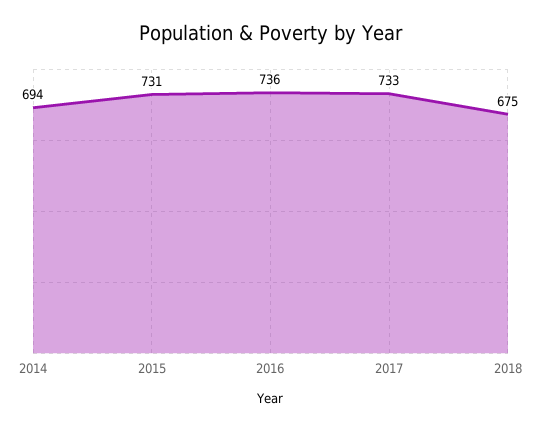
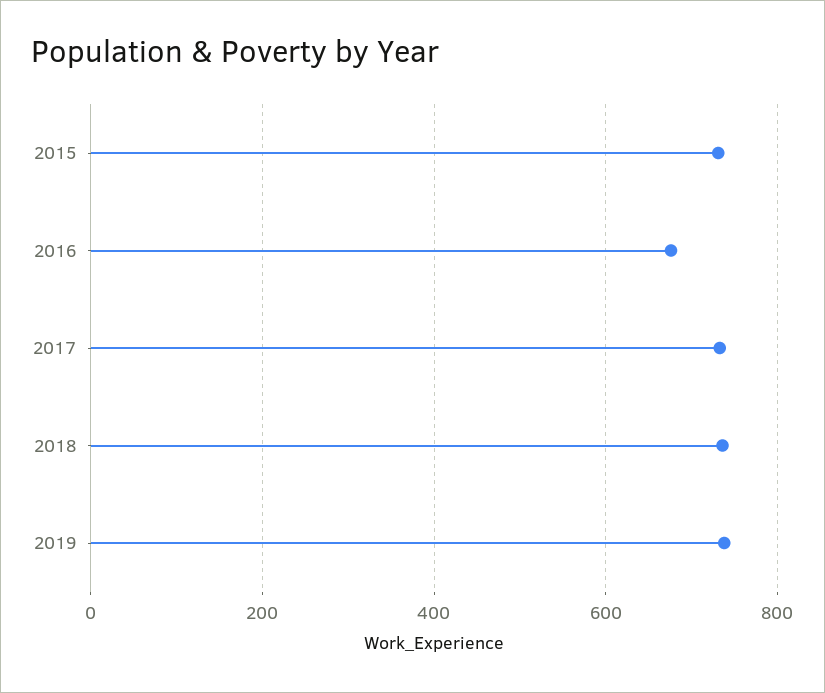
2014: 694 -> none
2016: 736 -> 680
2018: 675 -> 740
2019: none -> 740

